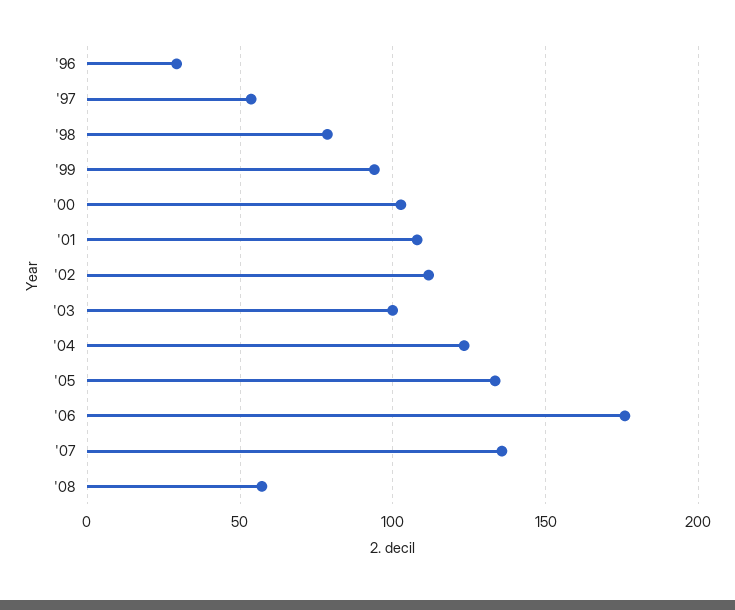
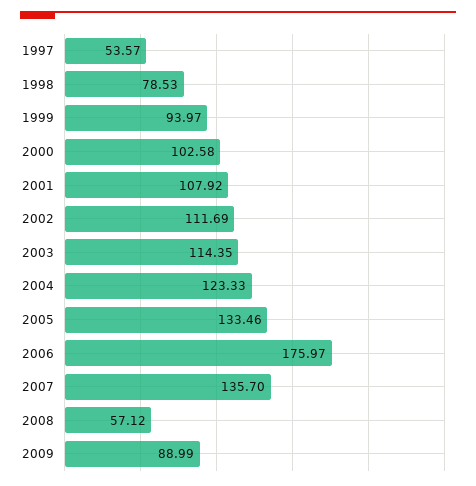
'96: 30 -> none
'03: 100 -> 114.35
2009: none -> 88.99

